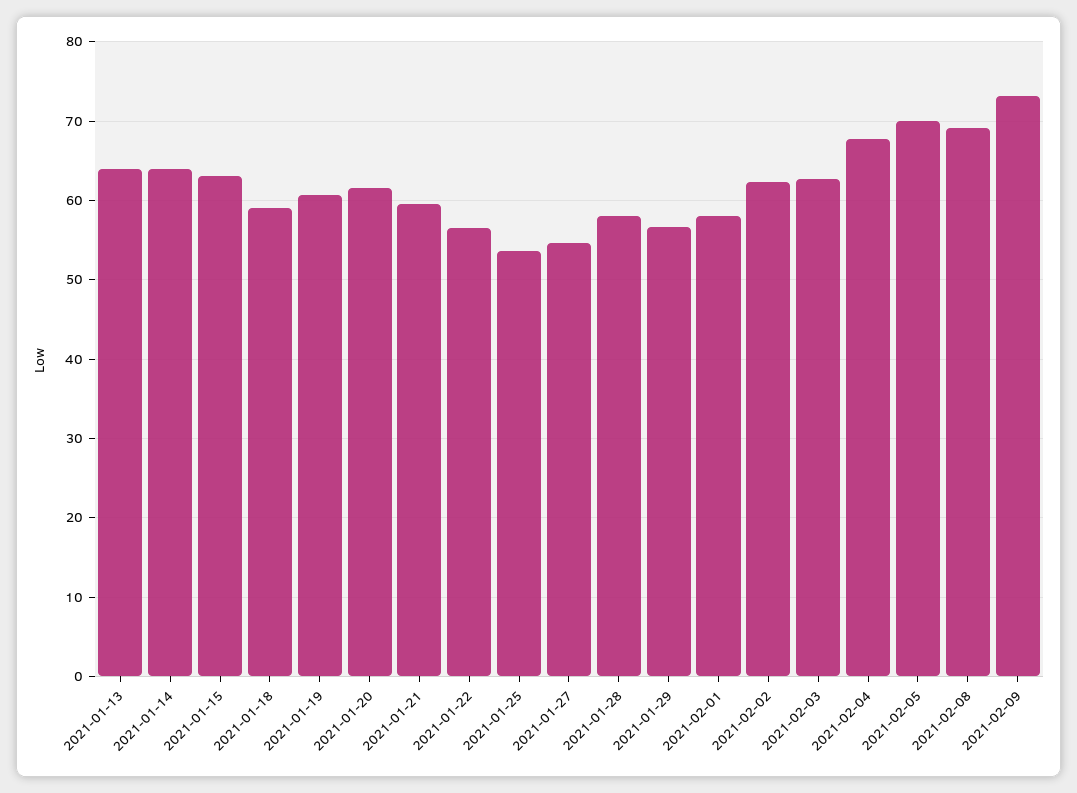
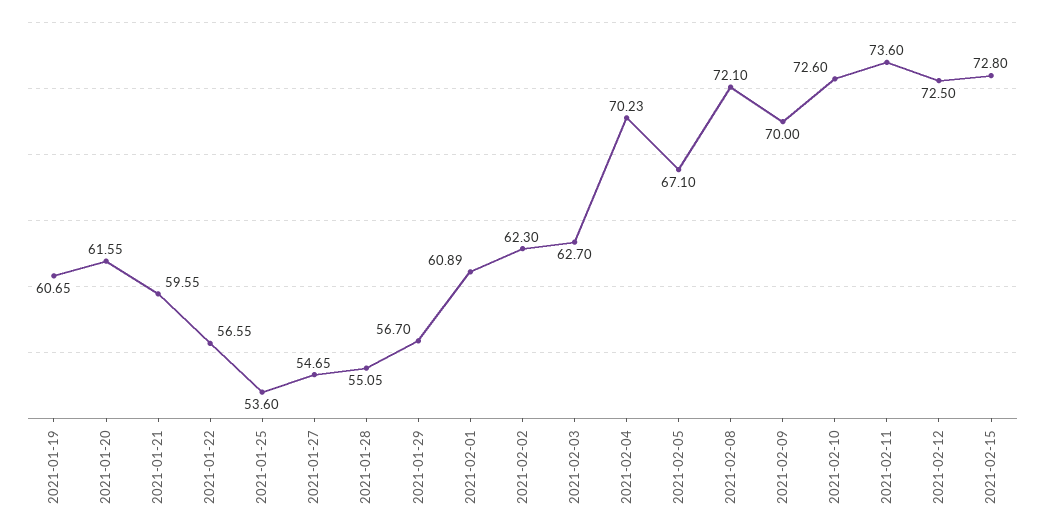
2021-01-13: 64 -> none
2021-01-14: 64 -> none
2021-01-15: 63 -> none
2021-01-18: 59 -> none
2021-01-28: 58 -> 55.05
2021-02-01: 58 -> 60.89
2021-02-04: 68 -> 70.23
2021-02-05: 70 -> 67.1
2021-02-08: 69 -> 72.1
2021-02-09: 73 -> 70
2021-02-10: none -> 72.6
2021-02-11: none -> 73.6
2021-02-12: none -> 72.5
2021-02-15: none -> 72.8

